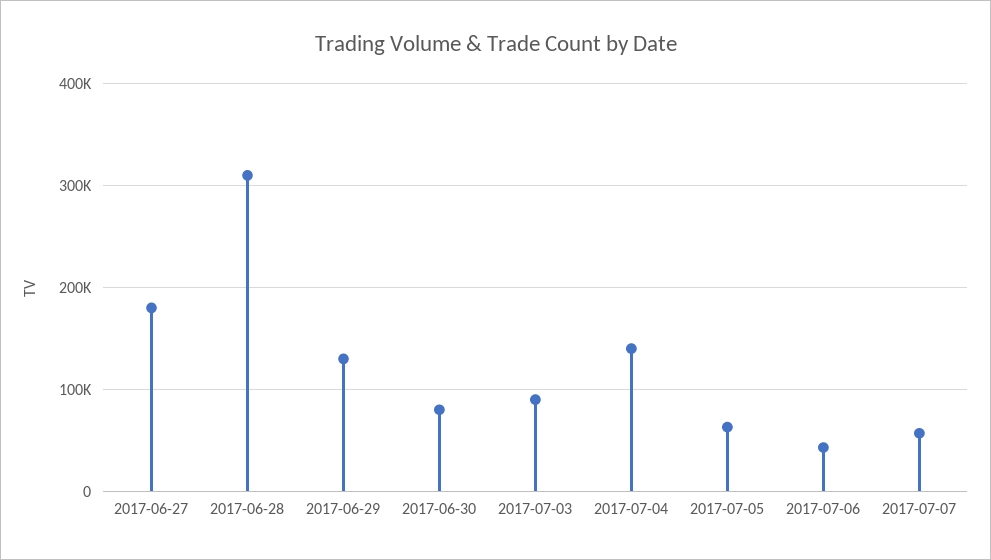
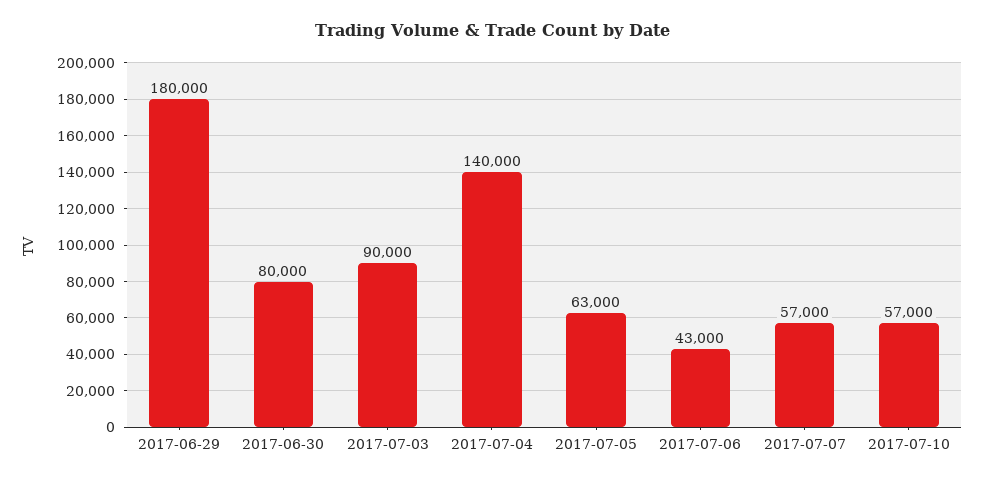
2017-06-27: 180000 -> none
2017-06-28: 310000 -> none
2017-06-29: 130000 -> 180000
2017-07-10: none -> 57000

